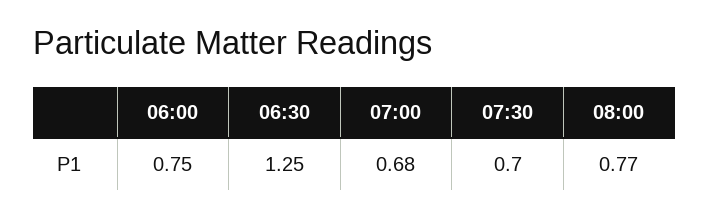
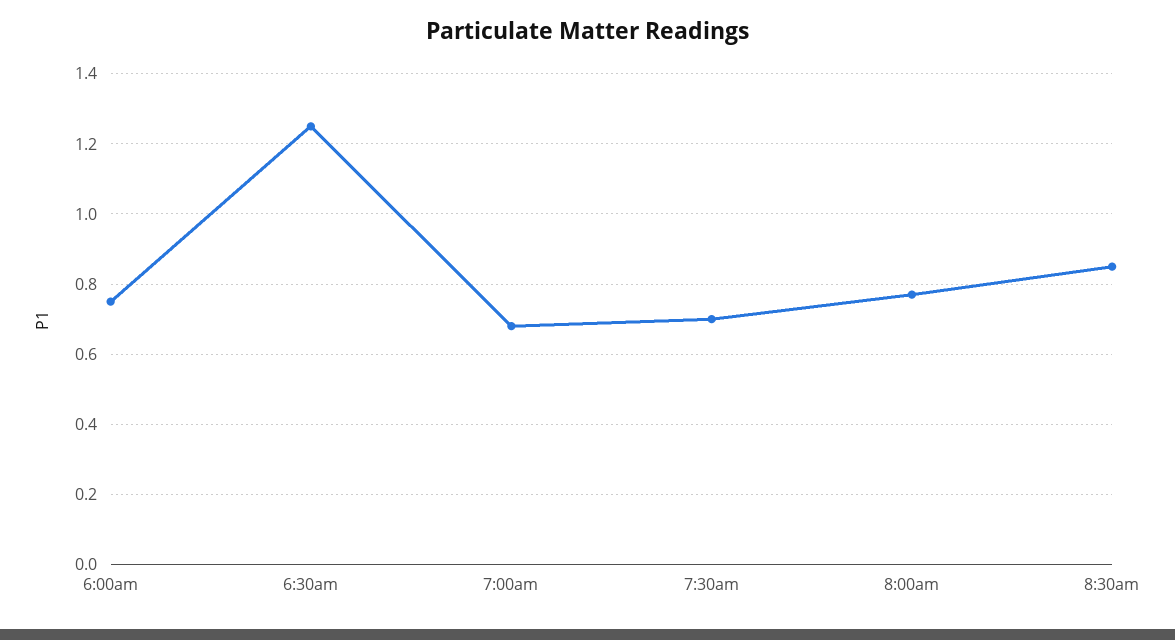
8:30am: none -> 0.85

